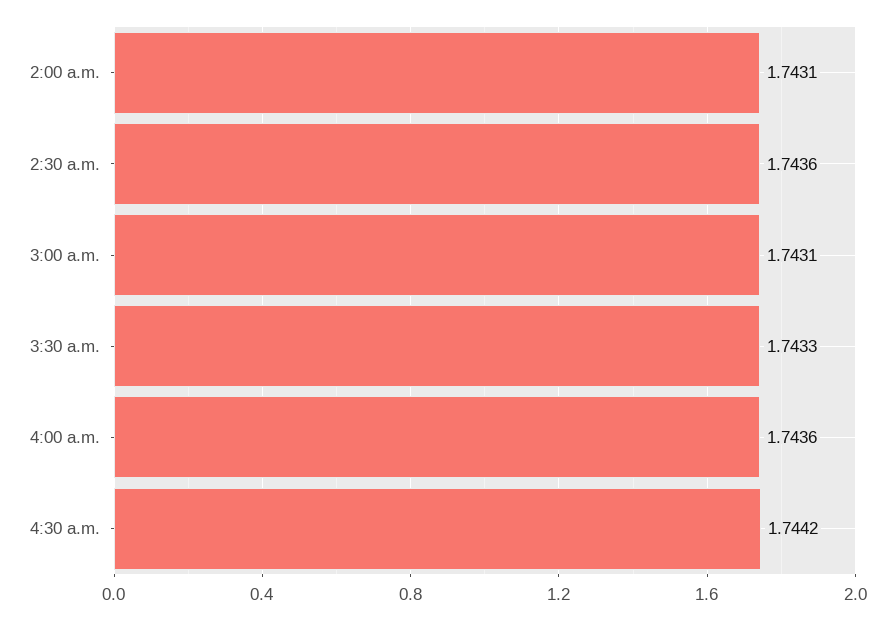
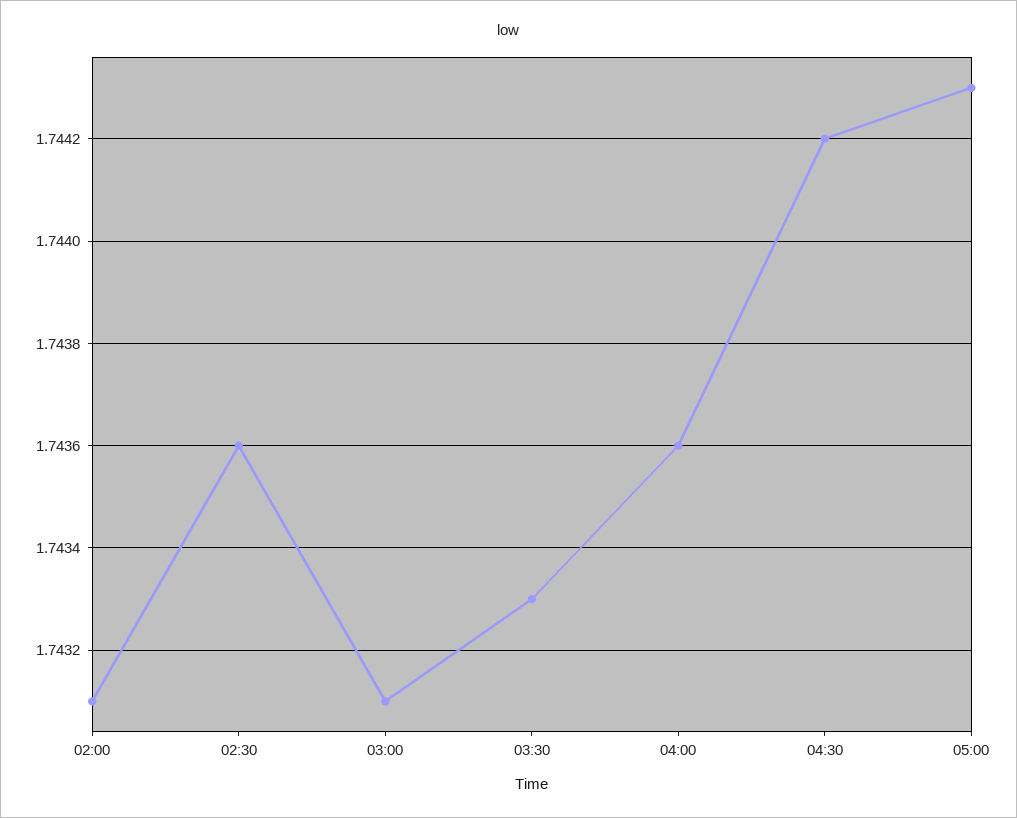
05:00: none -> 1.7443

